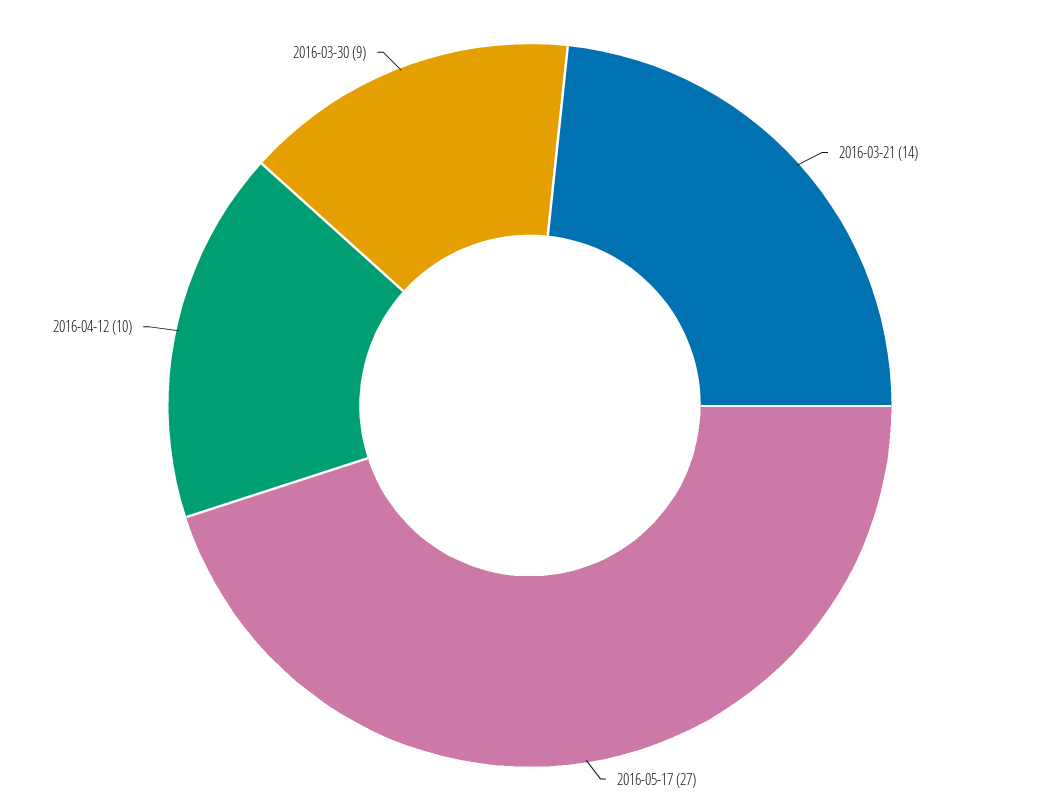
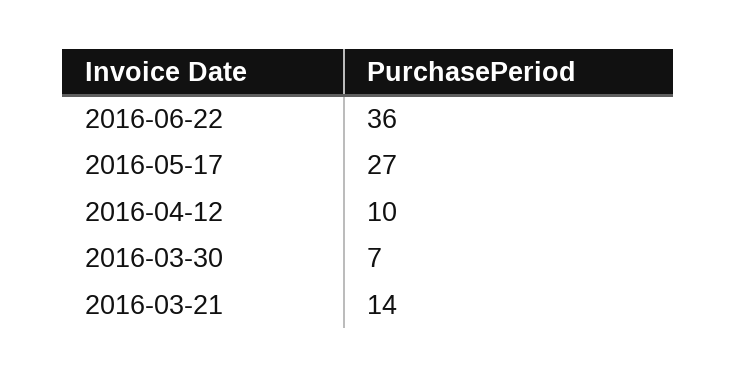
2016-03-30: 9 -> 7
2016-06-22: none -> 36

